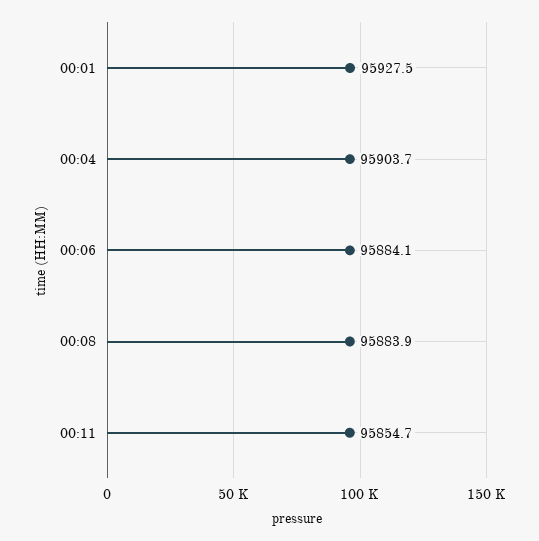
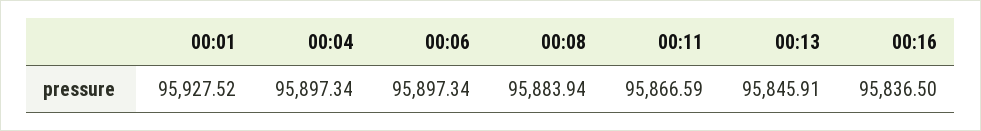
00:04: 95903.7 -> 95897.34
00:06: 95884.1 -> 95897.34
00:11: 95854.7 -> 95866.59
00:13: none -> 95845.91
00:16: none -> 95836.5

